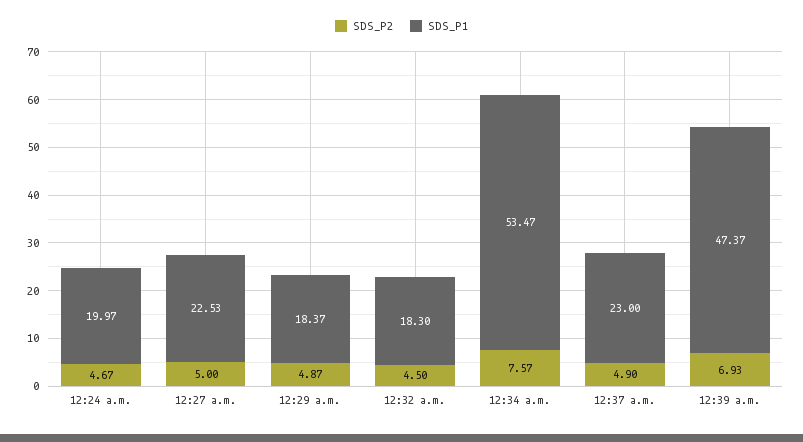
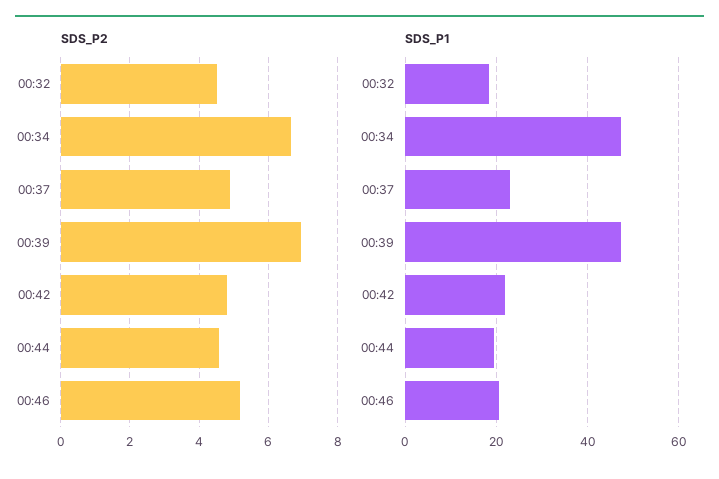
SDS_P2, 12:24 a.m.: 4.67 -> none
SDS_P1, 12:24 a.m.: 19.97 -> none
SDS_P2, 12:27 a.m.: 5 -> none
SDS_P1, 12:27 a.m.: 22.53 -> none
SDS_P2, 12:29 a.m.: 4.87 -> none
SDS_P1, 12:29 a.m.: 18.37 -> none
SDS_P2, 12:34 a.m.: 7.57 -> 6.6
SDS_P1, 12:34 a.m.: 53.47 -> 48
SDS_P2, 00:42: none -> 4.8
SDS_P2, 00:44: none -> 4.6
SDS_P2, 00:46: none -> 5.2
SDS_P1, 00:42: none -> 22
SDS_P1, 00:44: none -> 20
SDS_P1, 00:46: none -> 20

